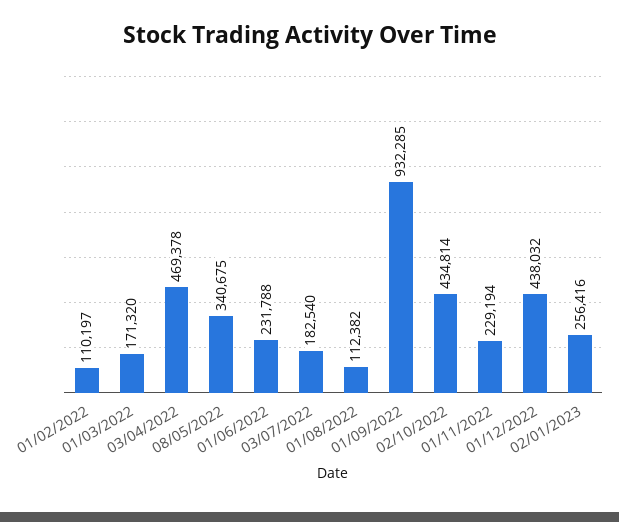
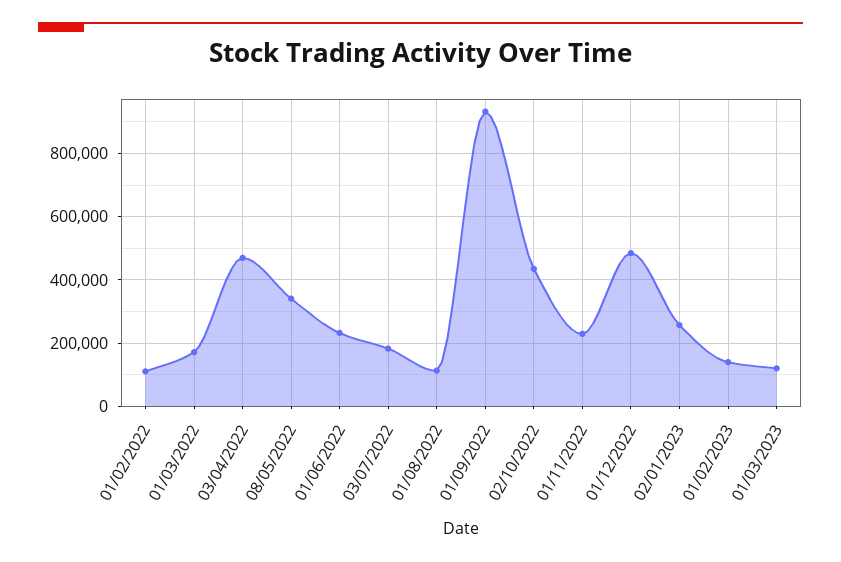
01/12/2022: 438032 -> 480000
01/02/2023: none -> 140000
01/03/2023: none -> 120000

